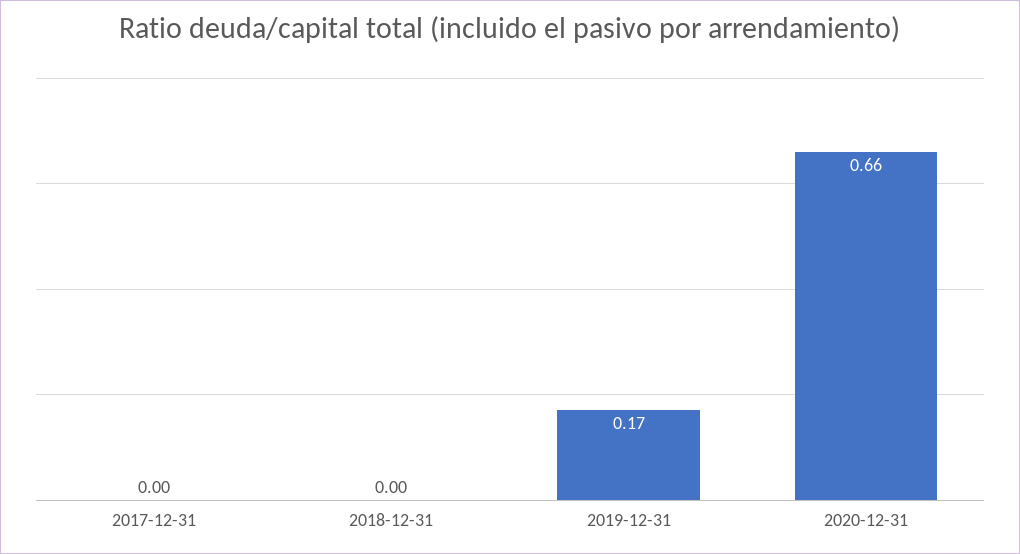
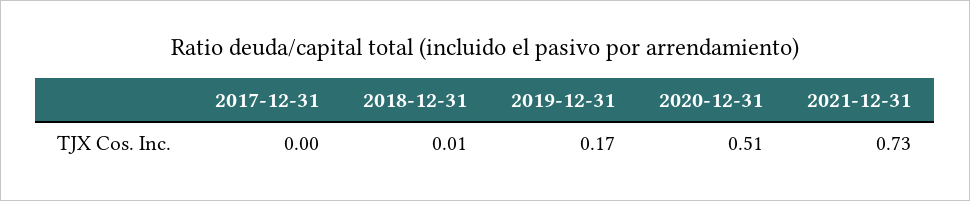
2018-12-31: 0 -> 0.01
2020-12-31: 0.66 -> 0.51
2021-12-31: none -> 0.73

